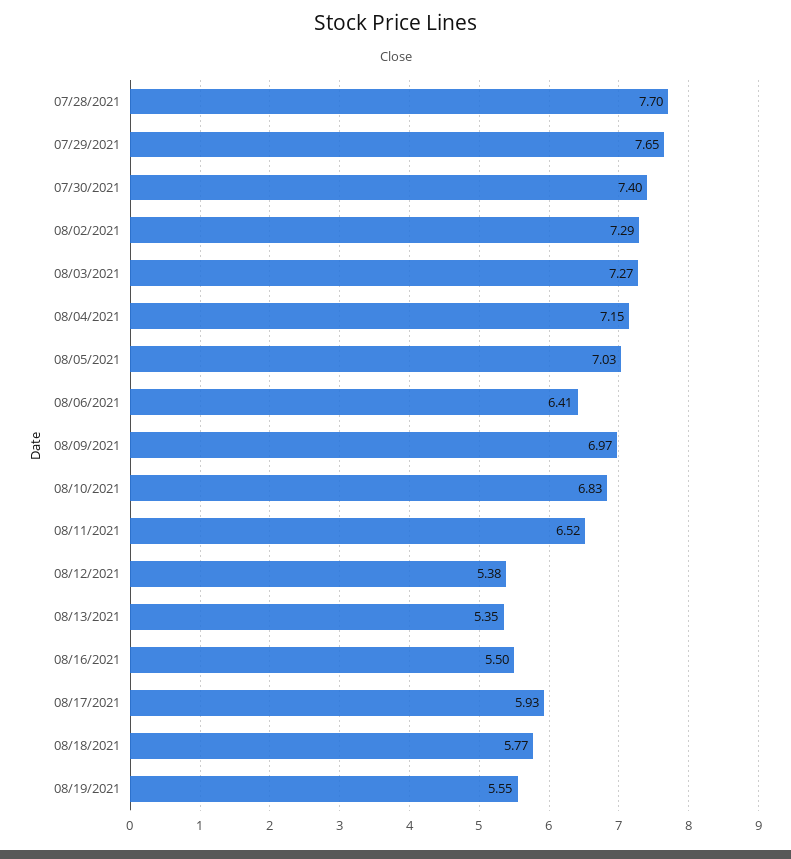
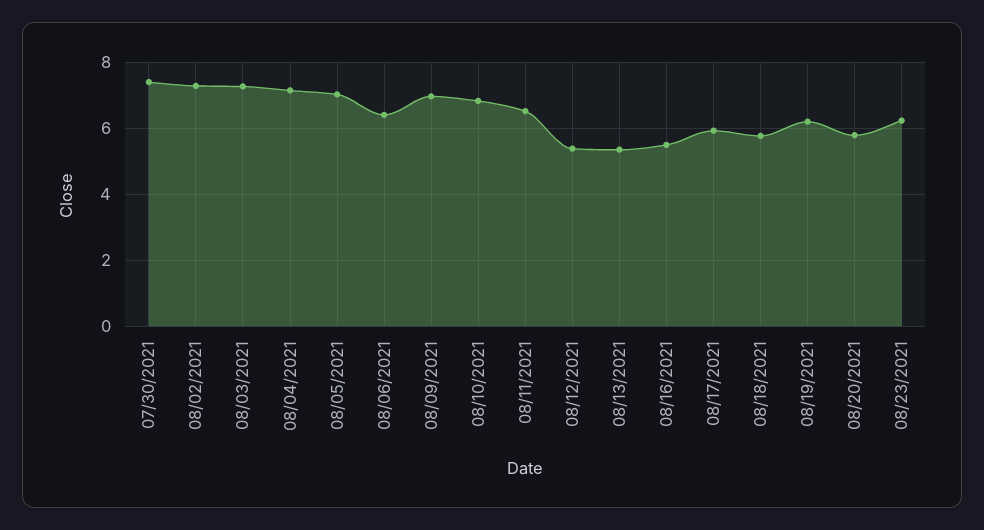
07/28/2021: 7.7 -> none
07/29/2021: 7.65 -> none
08/19/2021: 5.55 -> 6.2
08/20/2021: none -> 5.8
08/23/2021: none -> 6.2

